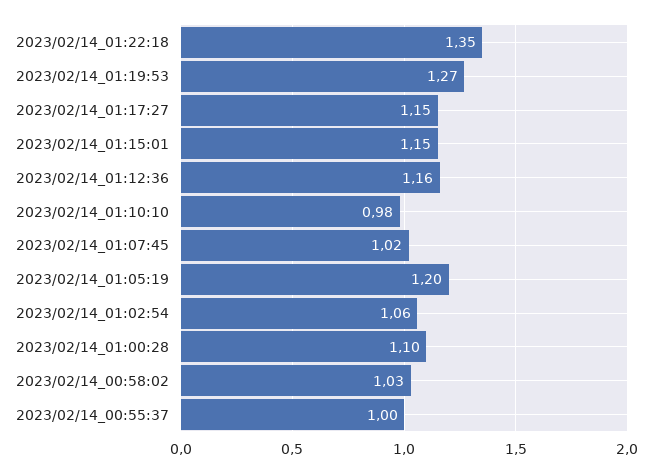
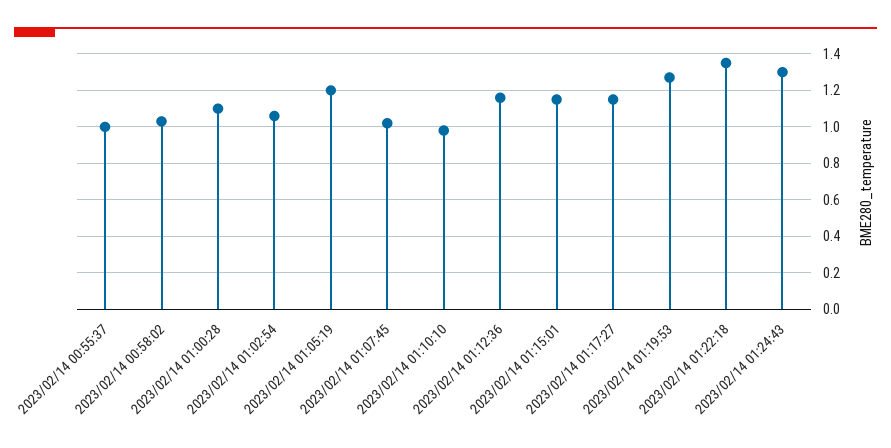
2023/02/14 01:24:43: none -> 1.3

